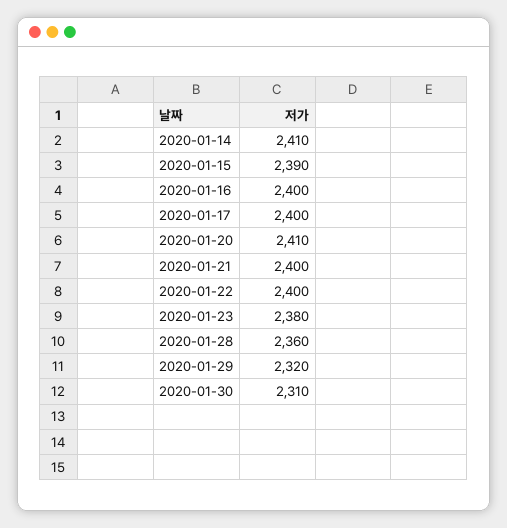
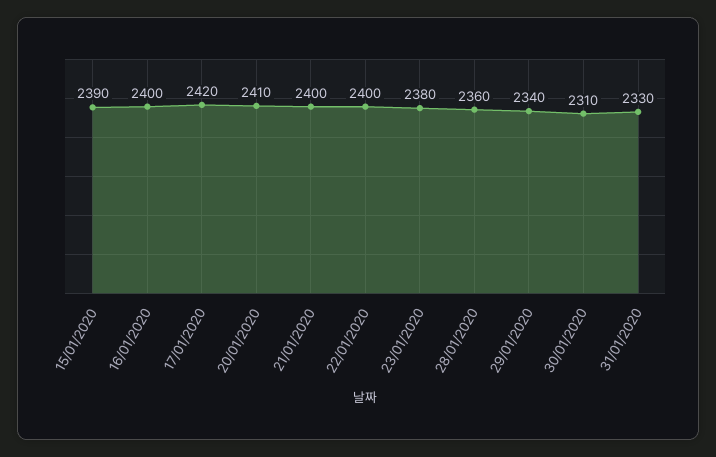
2020-01-14: 2410 -> none
2020-01-17: 2400 -> 2420
2020-01-29: 2320 -> 2340
31/01/2020: none -> 2330

